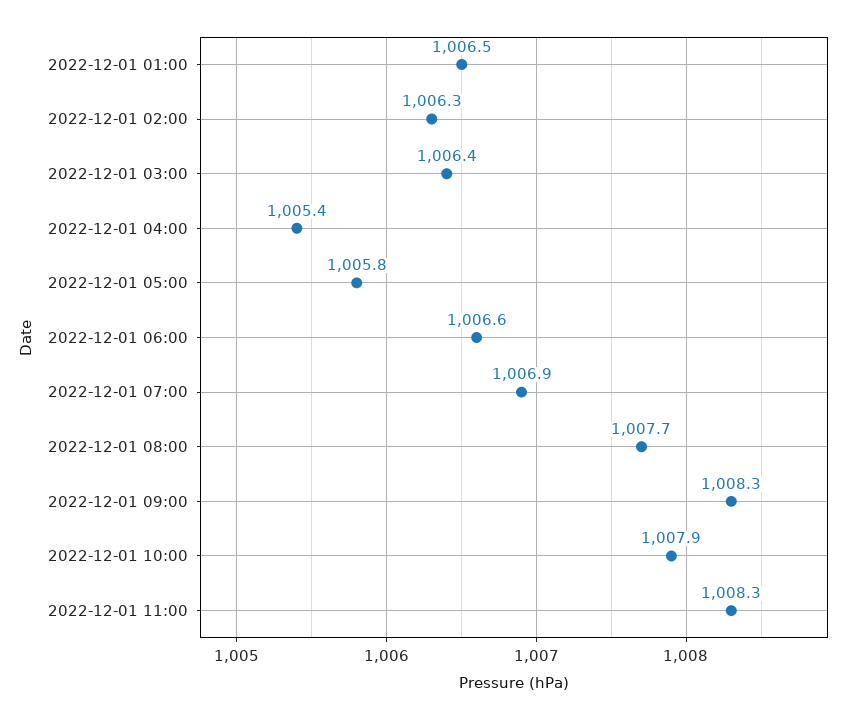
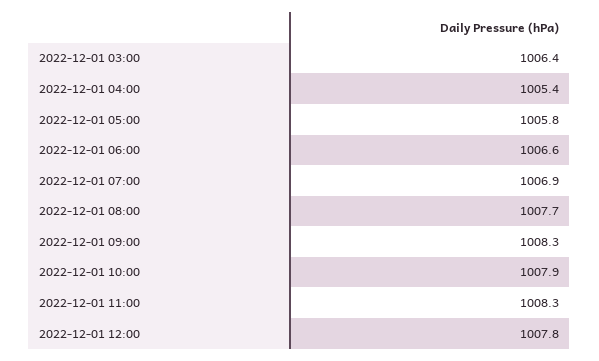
2022-12-01 01:00: 1006.5 -> none
2022-12-01 02:00: 1006.3 -> none
2022-12-01 12:00: none -> 1007.8

